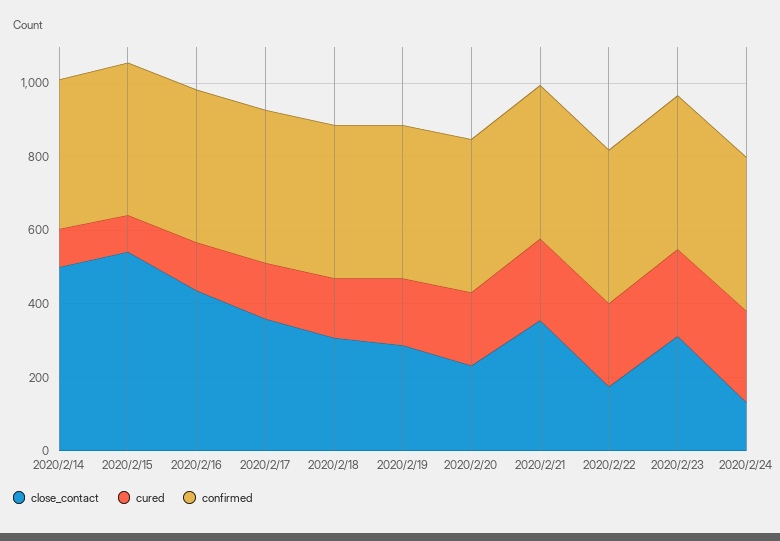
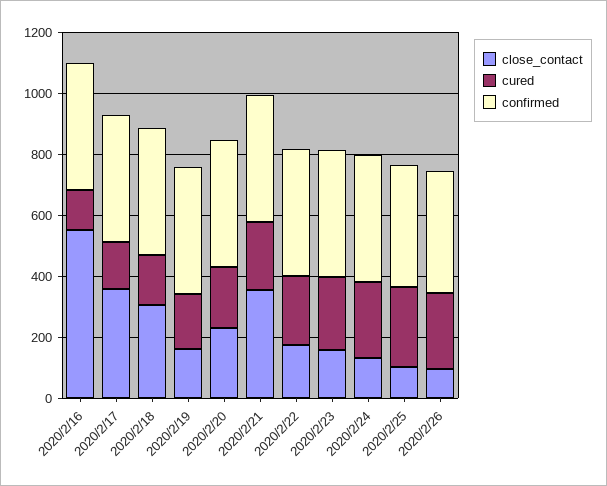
close_contact, 2020/2/14: 500 -> none
cured, 2020/2/14: 100 -> none
confirmed, 2020/2/14: 400 -> none
close_contact, 2020/2/15: 550 -> none
cured, 2020/2/15: 100 -> none
confirmed, 2020/2/15: 400 -> none
close_contact, 2020/2/16: 450 -> 550
close_contact, 2020/2/19: 300 -> 150
close_contact, 2020/2/23: 300 -> 150
close_contact, 2020/2/25: none -> 100
cured, 2020/2/25: none -> 250
confirmed, 2020/2/25: none -> 400
close_contact, 2020/2/26: none -> 100
cured, 2020/2/26: none -> 250
confirmed, 2020/2/26: none -> 400

